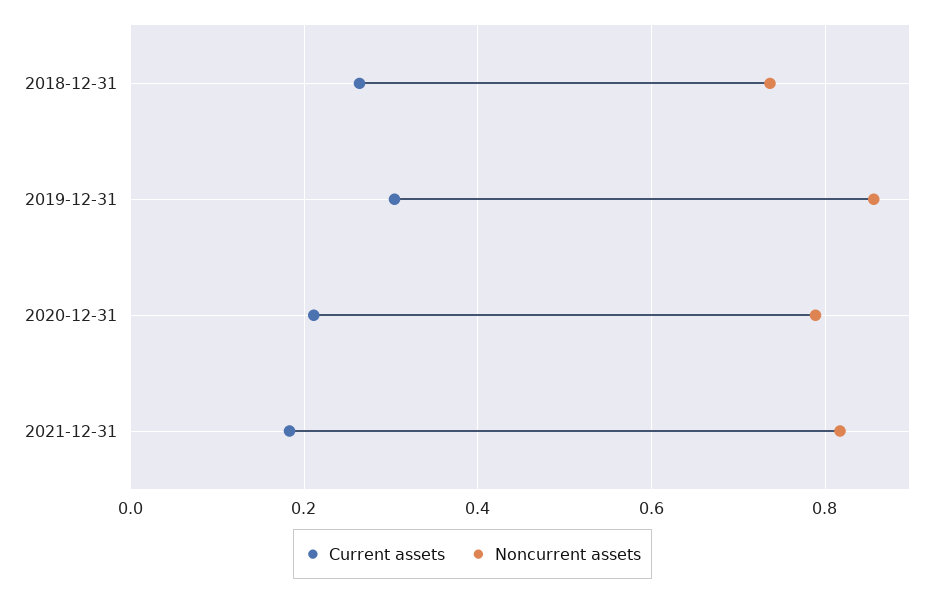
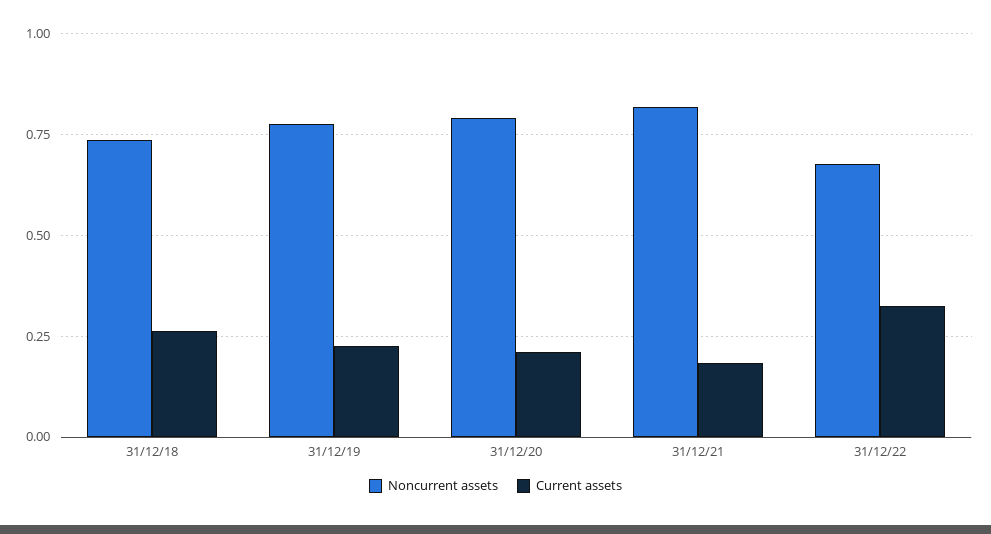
Current assets, 2019-12-31: 0.3 -> 0.225
Noncurrent assets, 2019-12-31: 0.86 -> 0.775
Noncurrent assets, 31/12/22: none -> 0.675
Current assets, 31/12/22: none -> 0.325

